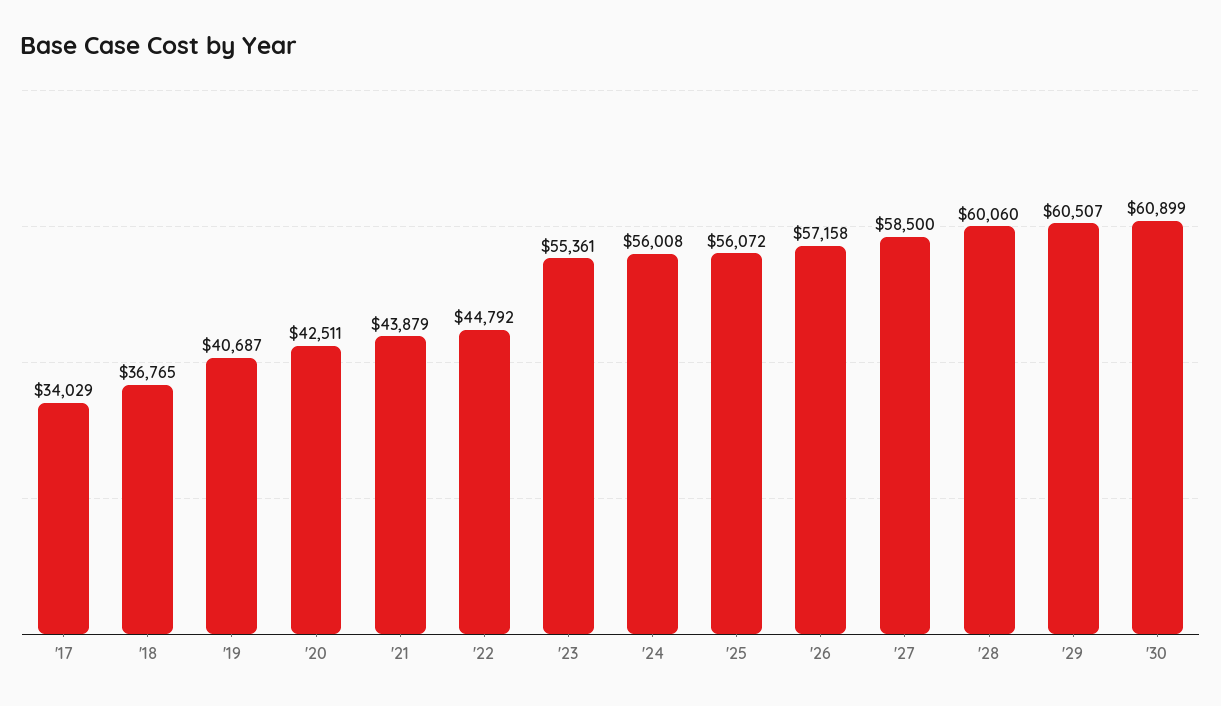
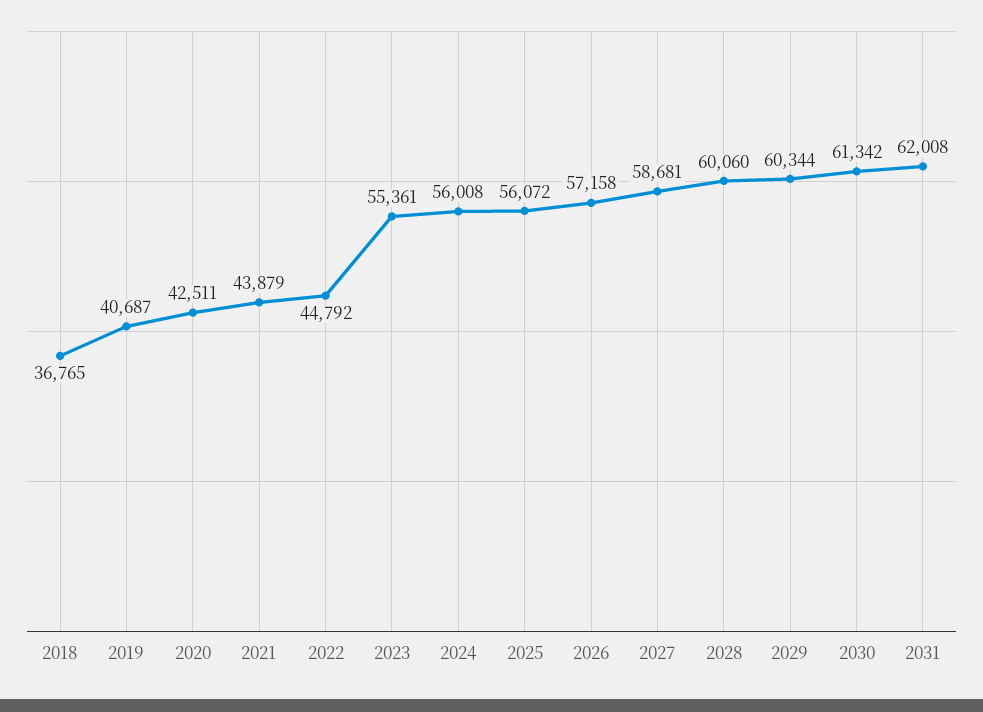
'17: 34029 -> none
'27: 58500 -> 58681
'29: 60507 -> 60344
'30: 60899 -> 61342
2031: none -> 62008

